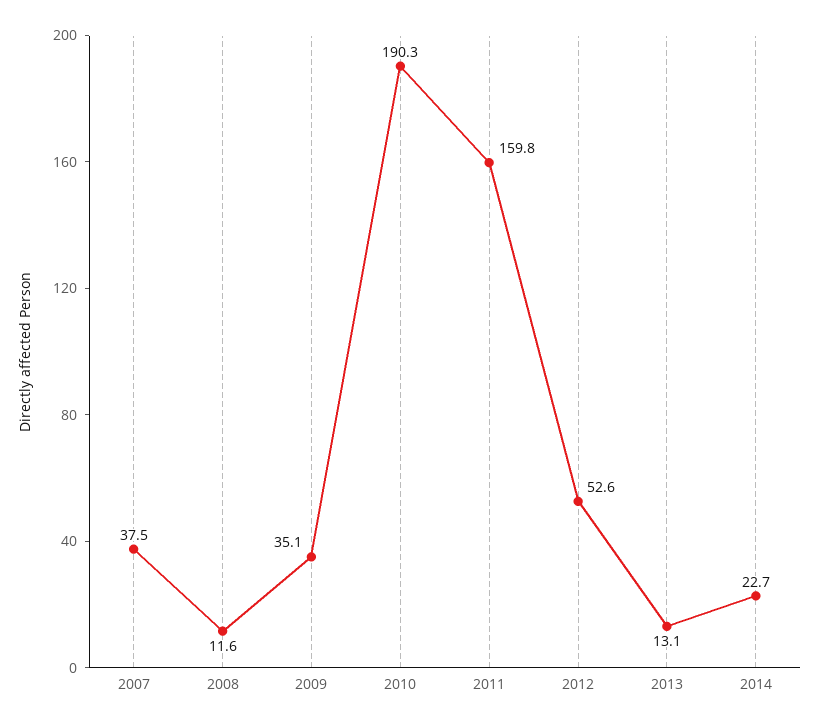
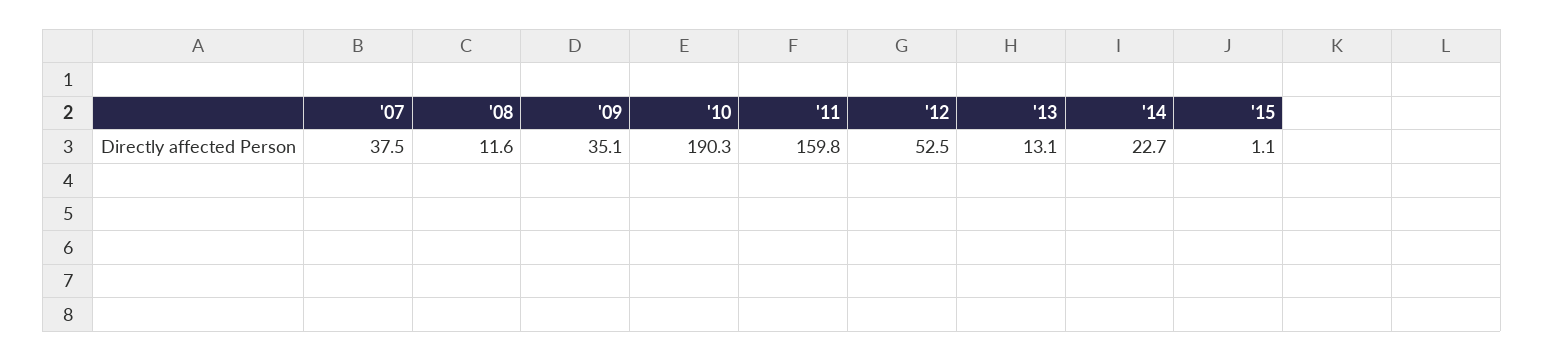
2012: 52.6 -> 52.5
'15: none -> 1.1

